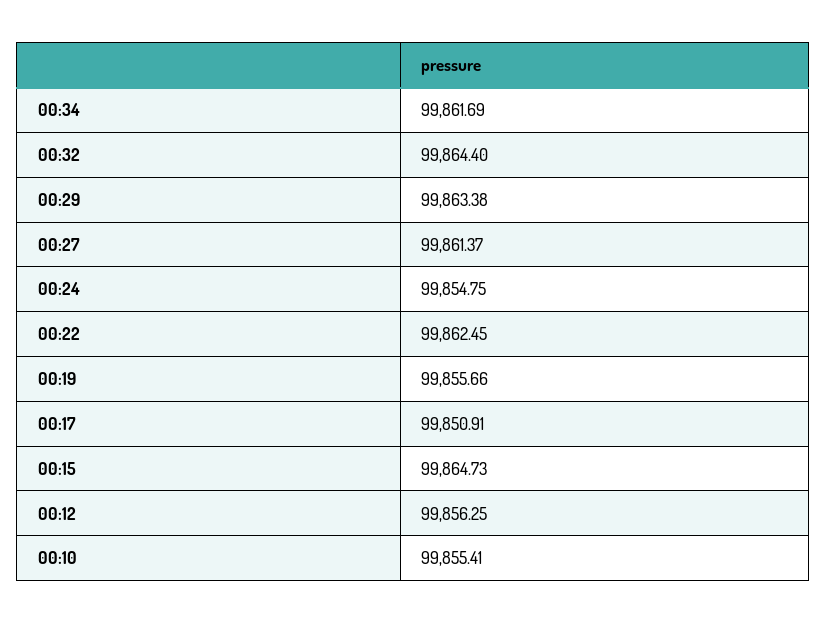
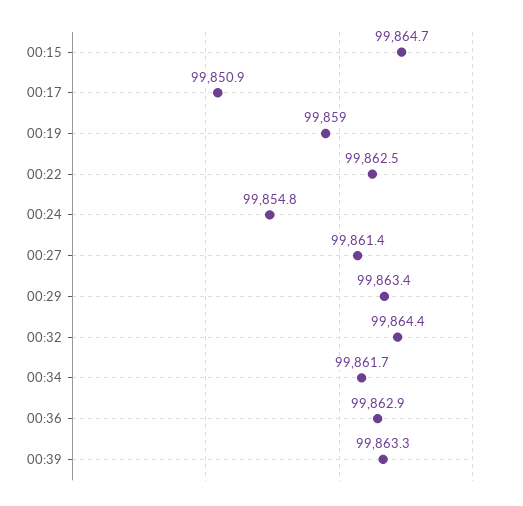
00:19: 99855.66 -> 99859
00:12: 99856.25 -> none
00:10: 99855.41 -> none
00:36: none -> 99862.9
00:39: none -> 99863.3

